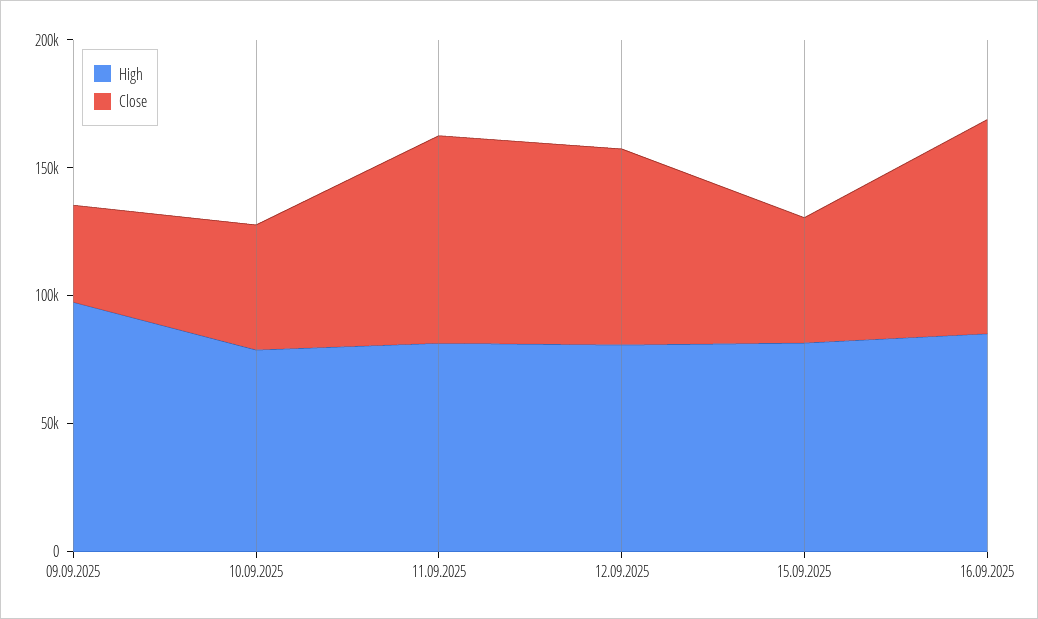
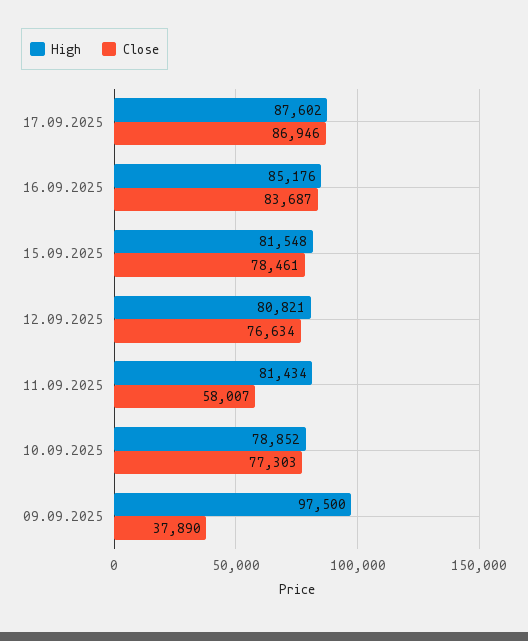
Close, 10.09.2025: 50000 -> 77303
Close, 11.09.2025: 80000 -> 58007
Close, 15.09.2025: 50000 -> 78461
High, 17.09.2025: none -> 87602
Close, 17.09.2025: none -> 86946

